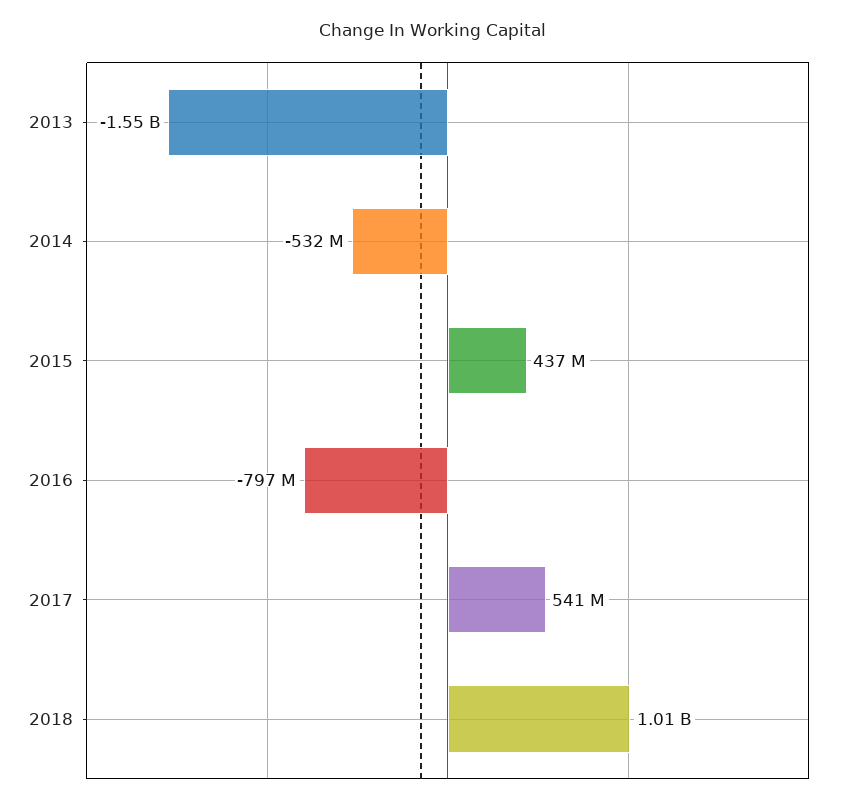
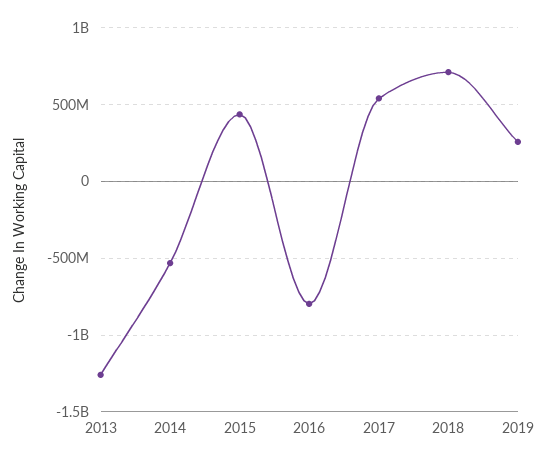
2013: -1550000000 -> -1250000000
2018: 1010000000 -> 700000000
2019: none -> 250000000

